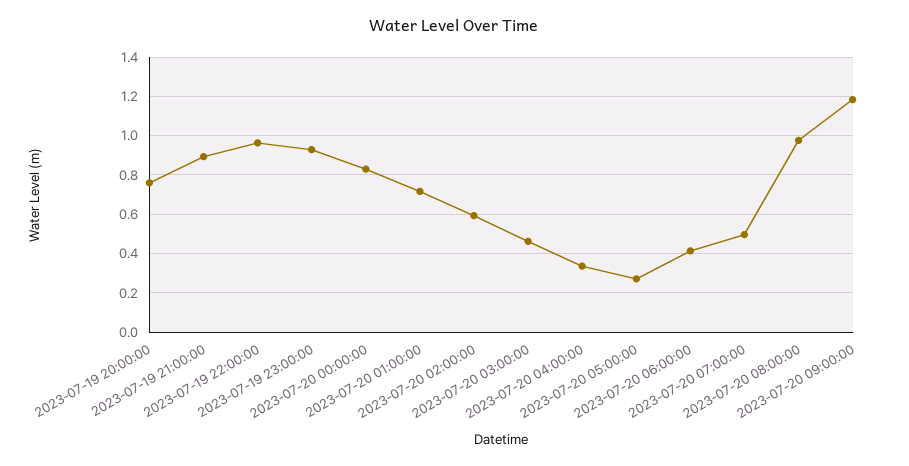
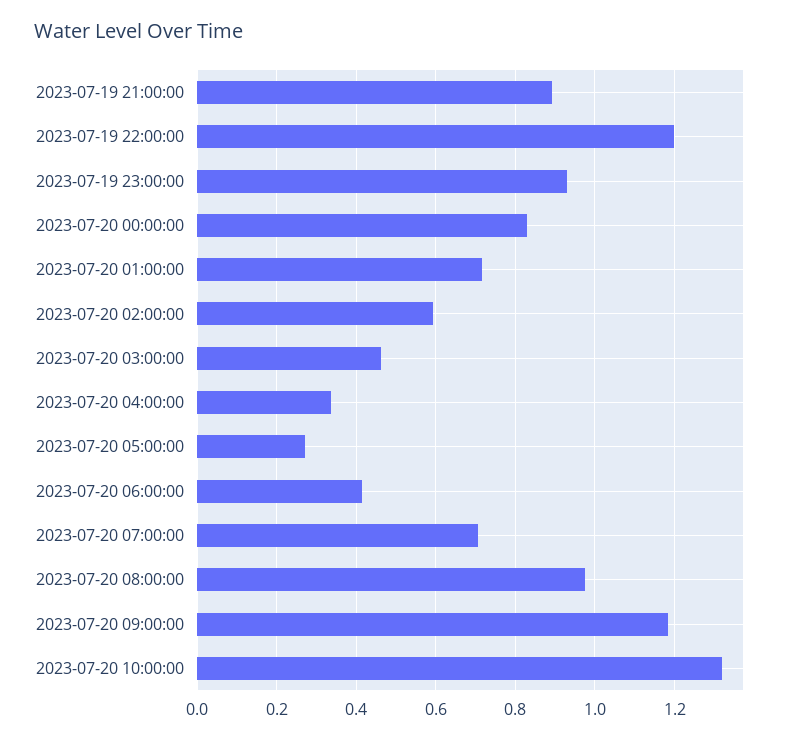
2023-07-19 20:00:00: 0.75 -> none
2023-07-19 22:00:00: 0.95 -> 1.2
2023-07-20 07:00:00: 0.5 -> 0.7
2023-07-20 10:00:00: none -> 1.32

